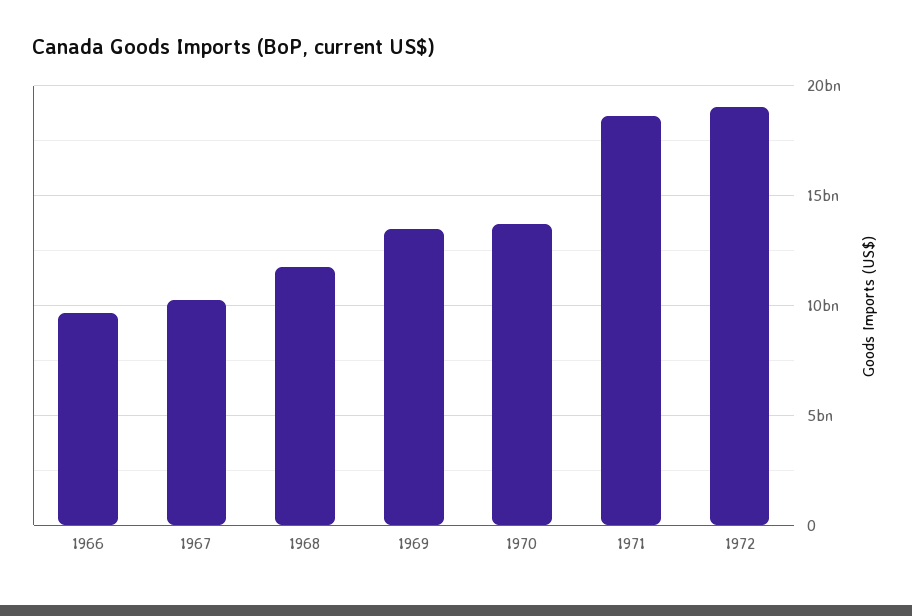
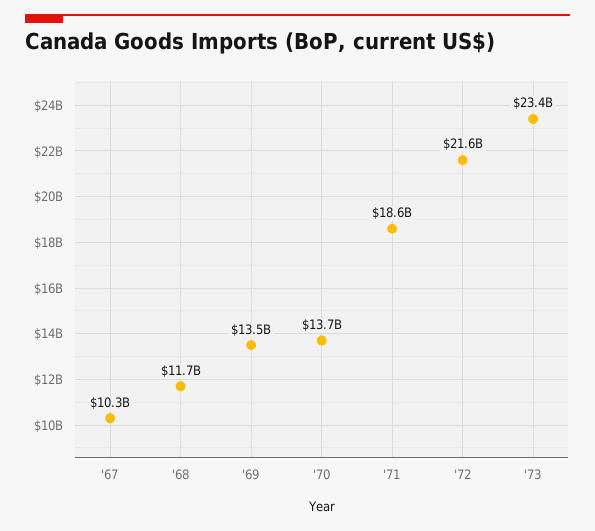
1966: 9500000000 -> none
1972: 19000000000 -> 21600000000
'73: none -> 23400000000

